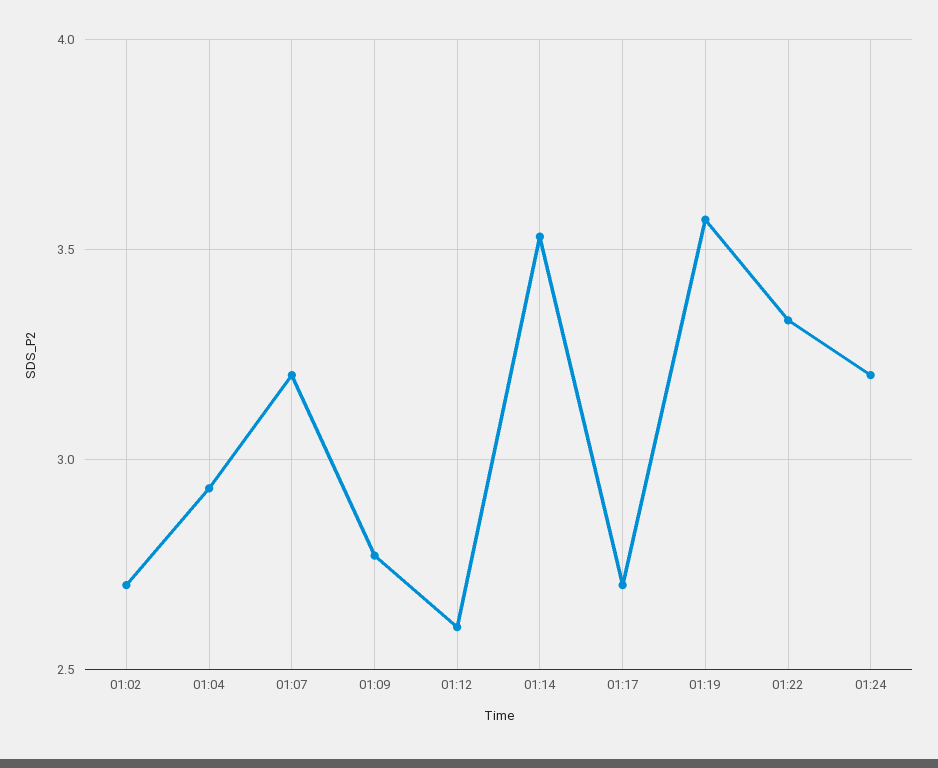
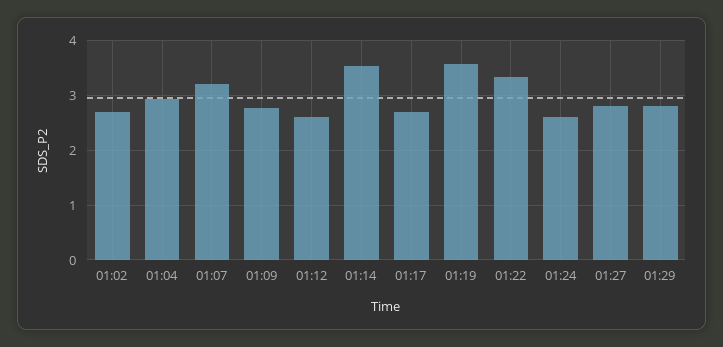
01:24: 3.2 -> 2.6
01:27: none -> 2.8
01:29: none -> 2.8

